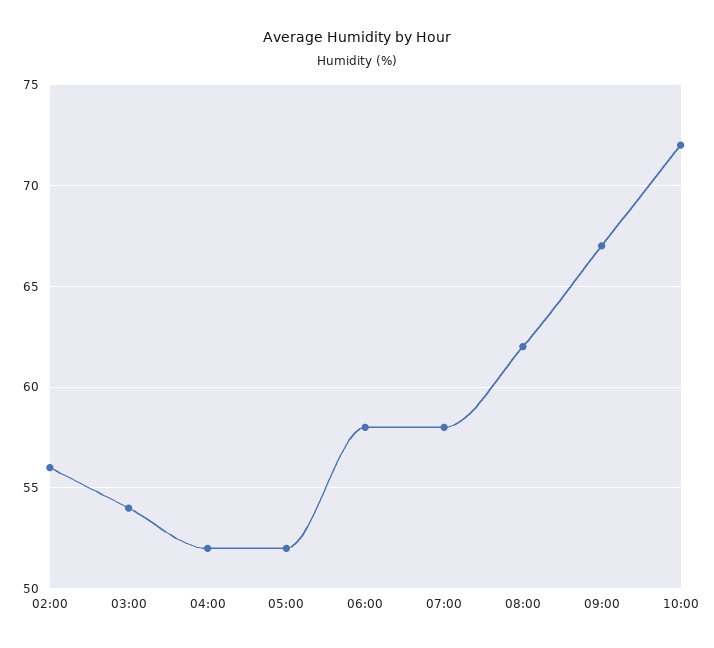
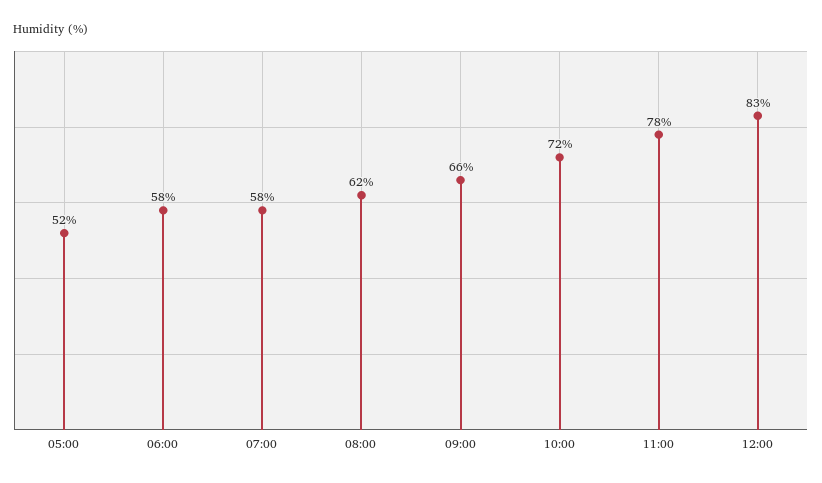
02:00: 56 -> none
03:00: 54 -> none
04:00: 52 -> none
09:00: 67 -> 66
11:00: none -> 78
12:00: none -> 83

